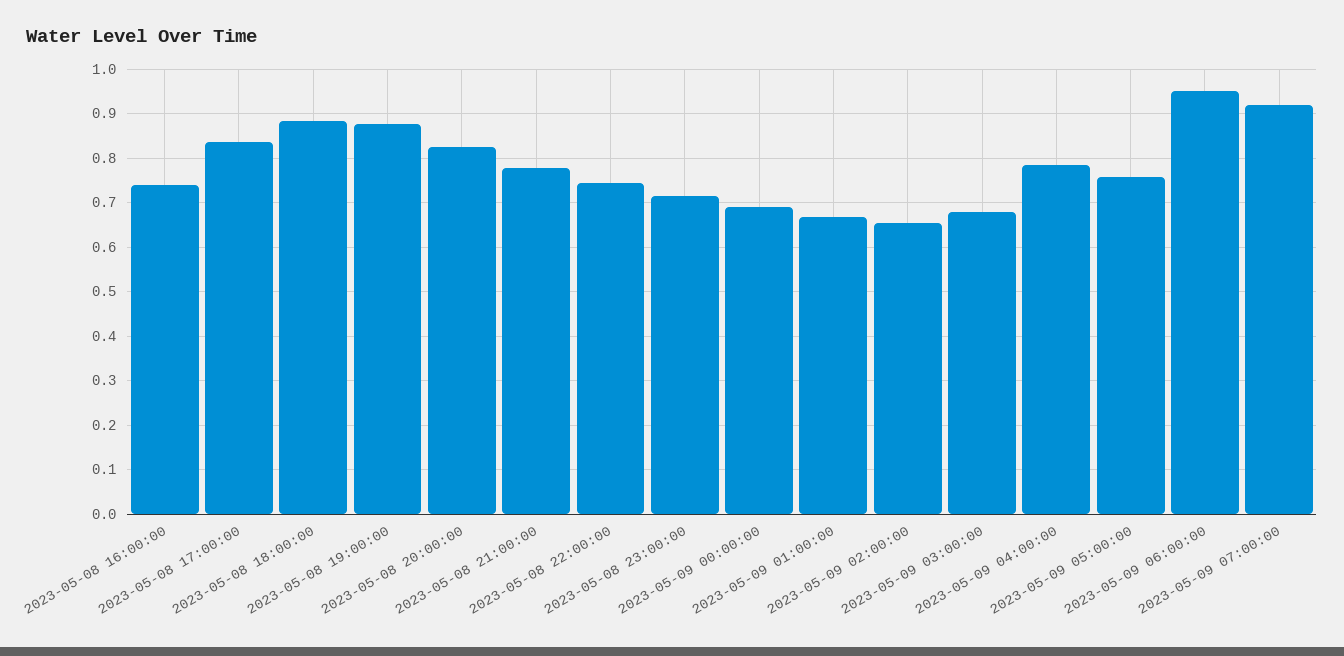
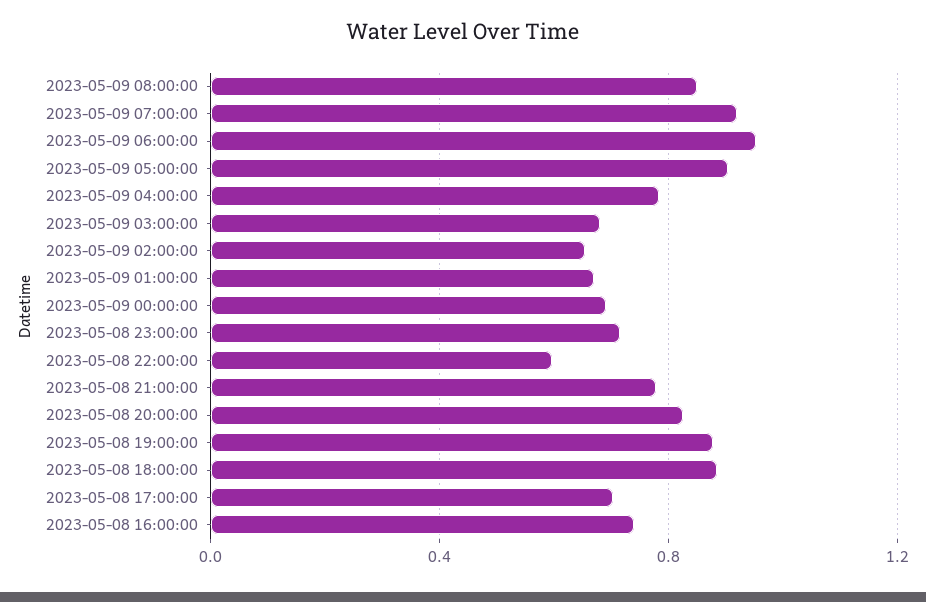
2023-05-08 17:00:00: 0.84 -> 0.7
2023-05-08 22:00:00: 0.74 -> 0.6
2023-05-09 05:00:00: 0.76 -> 0.9
2023-05-09 08:00:00: none -> 0.85

